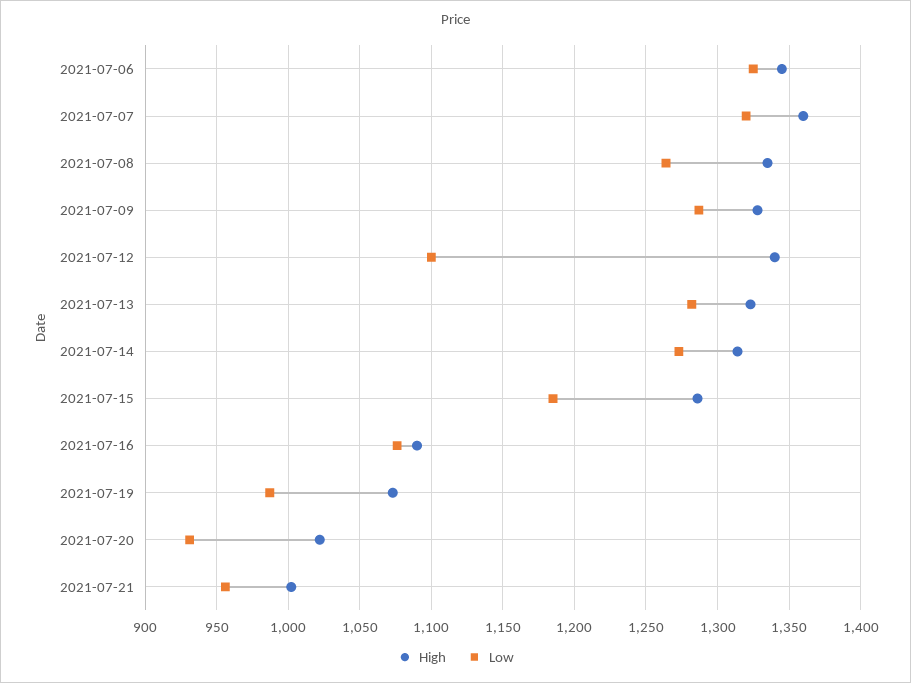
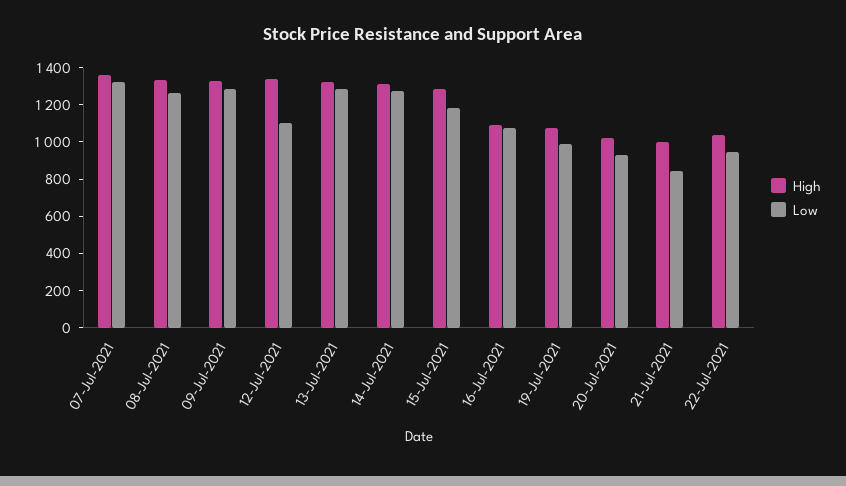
High, 2021-07-06: 1345 -> none
Low, 2021-07-06: 1325 -> none
Low, 2021-07-21: 955 -> 850
High, 22-Jul-2021: none -> 1050
Low, 22-Jul-2021: none -> 950

